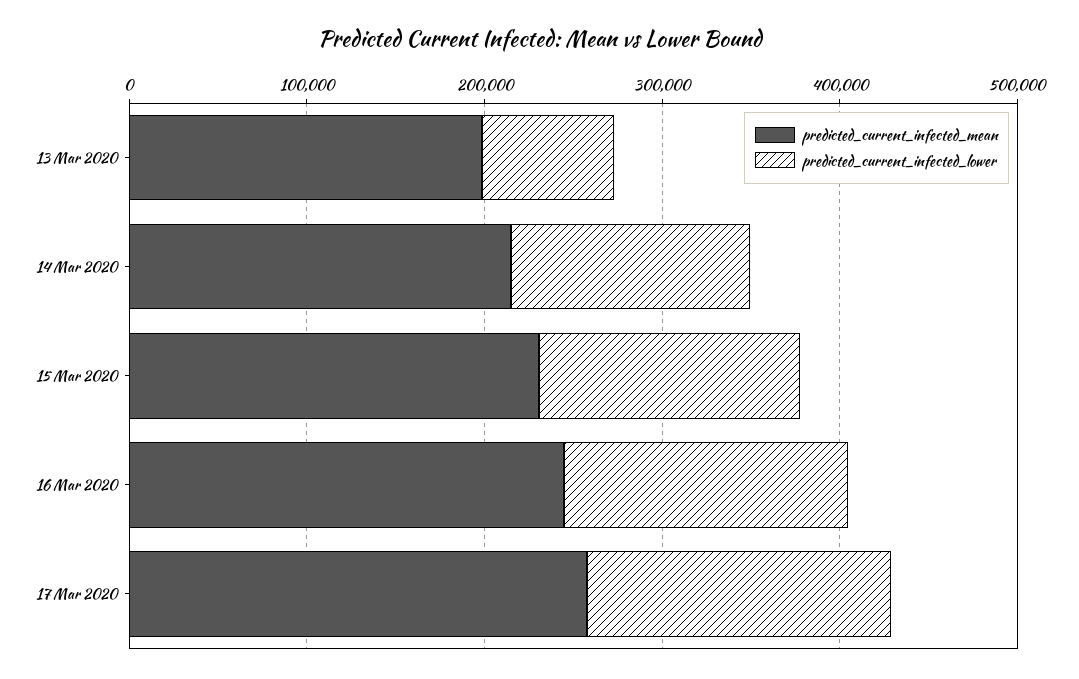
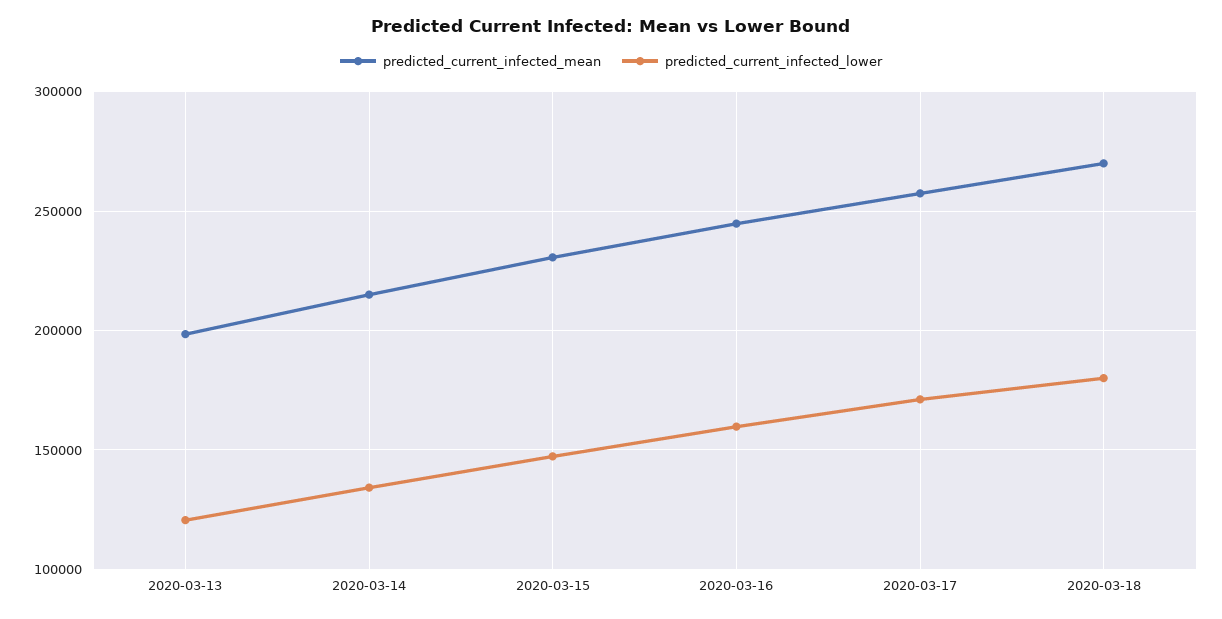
predicted_current_infected_lower, 13 Mar 2020: 80000 -> 120000
predicted_current_infected_mean, 2020-03-18: none -> 270000
predicted_current_infected_lower, 2020-03-18: none -> 180000

